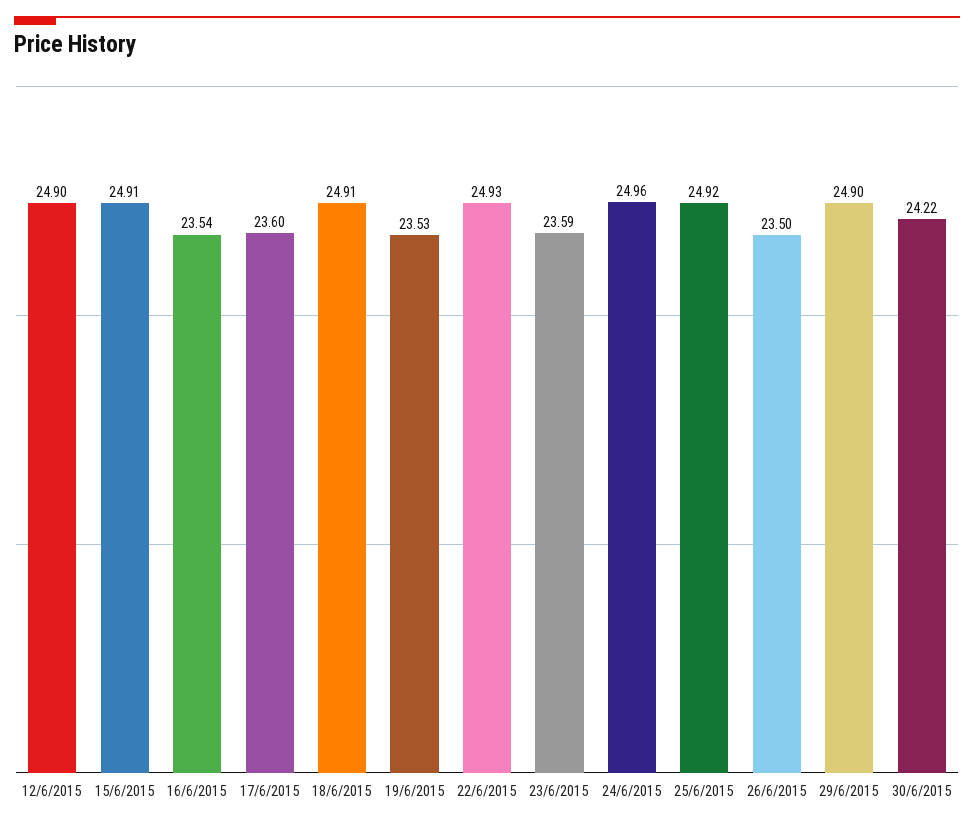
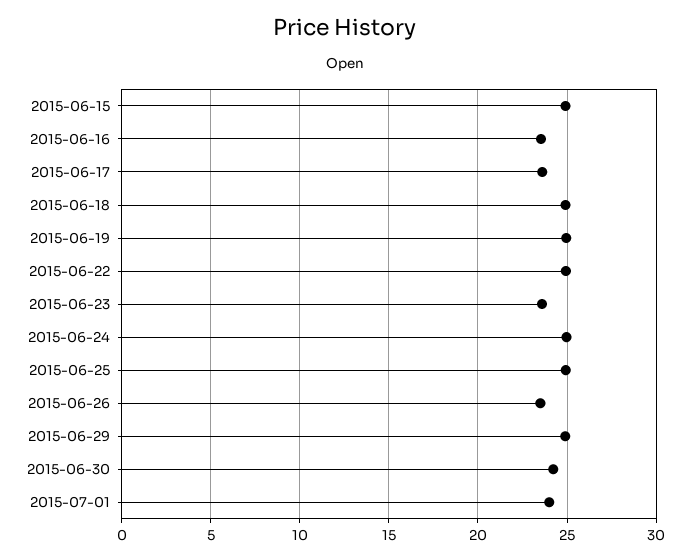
12/6/2015: 24.9 -> none
19/6/2015: 23.53 -> 25
2015-07-01: none -> 24

